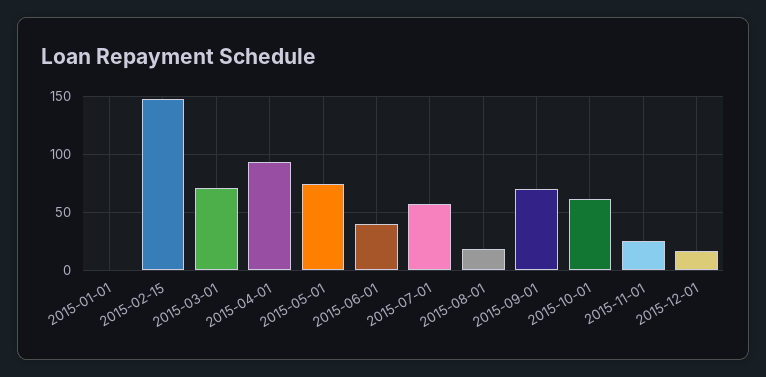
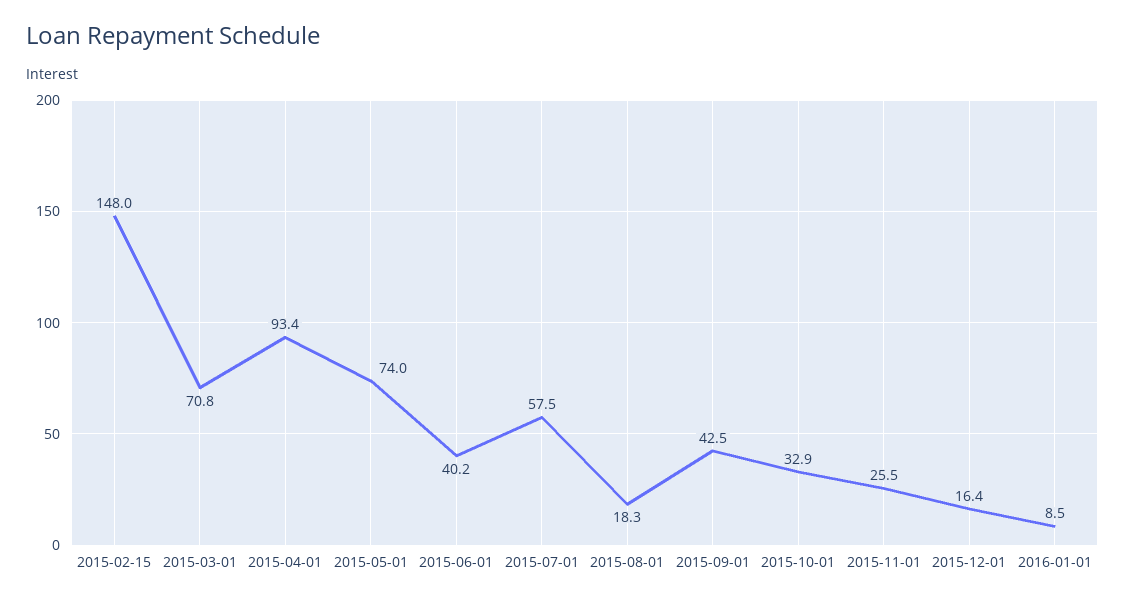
2015-01-01: 0 -> none
2015-09-01: 70 -> 42.5
2015-10-01: 60 -> 32.9
2016-01-01: none -> 8.5

